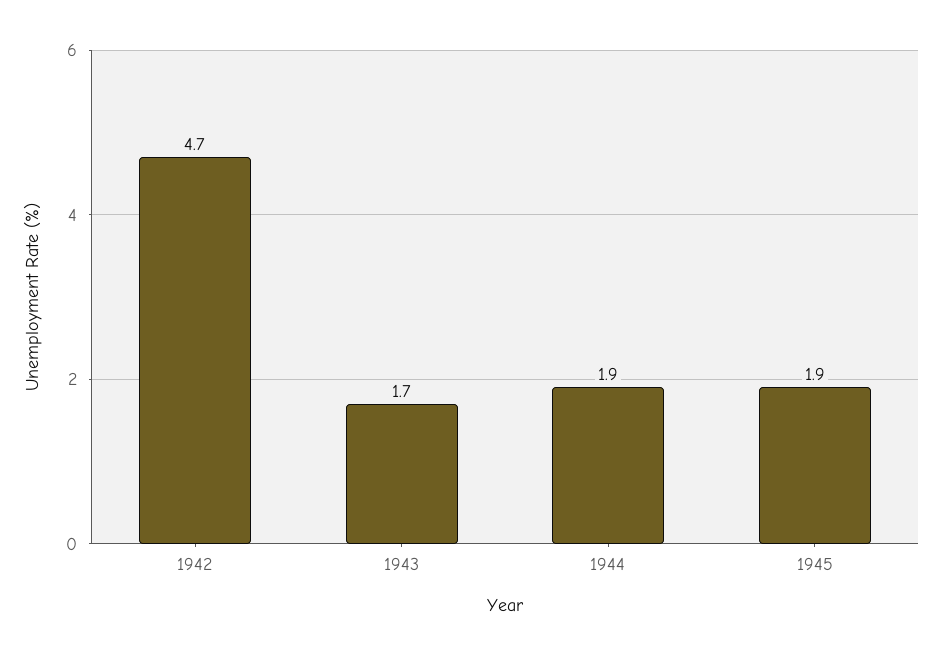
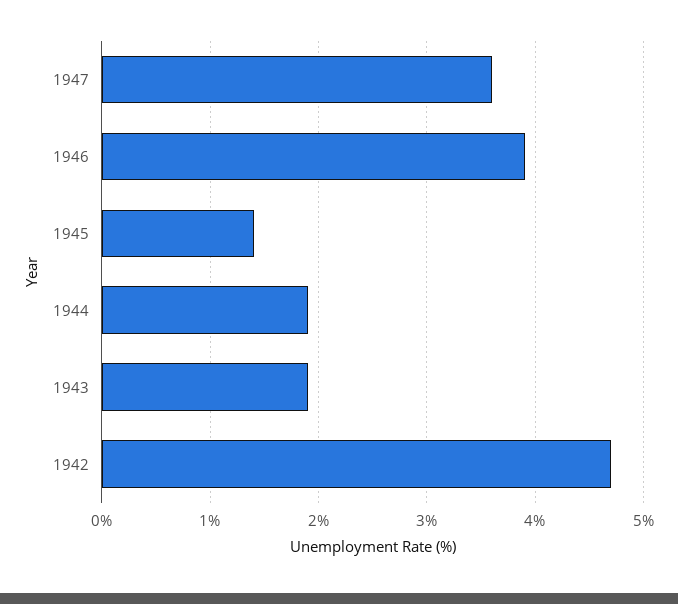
1943: 1.7 -> 1.9
1945: 1.9 -> 1.4
1947: none -> 3.6
1946: none -> 3.9

